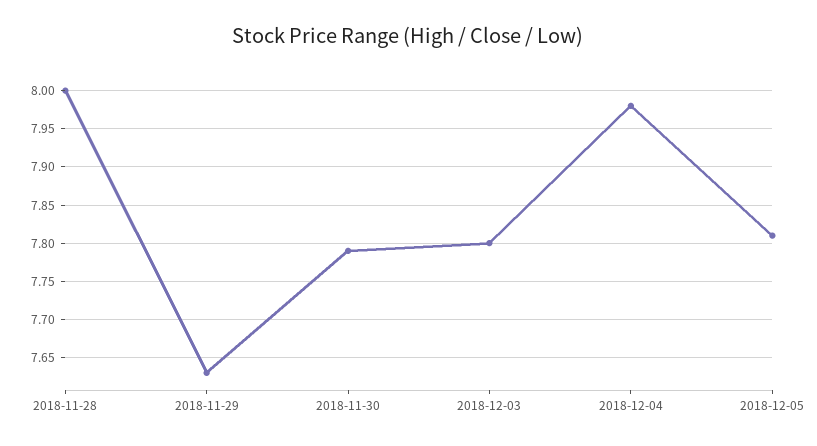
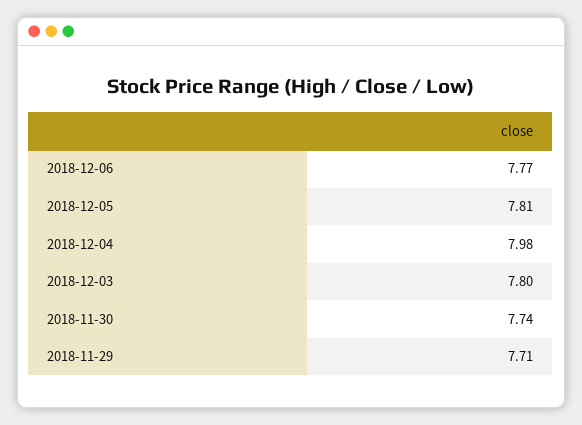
2018-11-28: 8 -> none
2018-11-29: 7.63 -> 7.71
2018-11-30: 7.79 -> 7.74
2018-12-06: none -> 7.77

